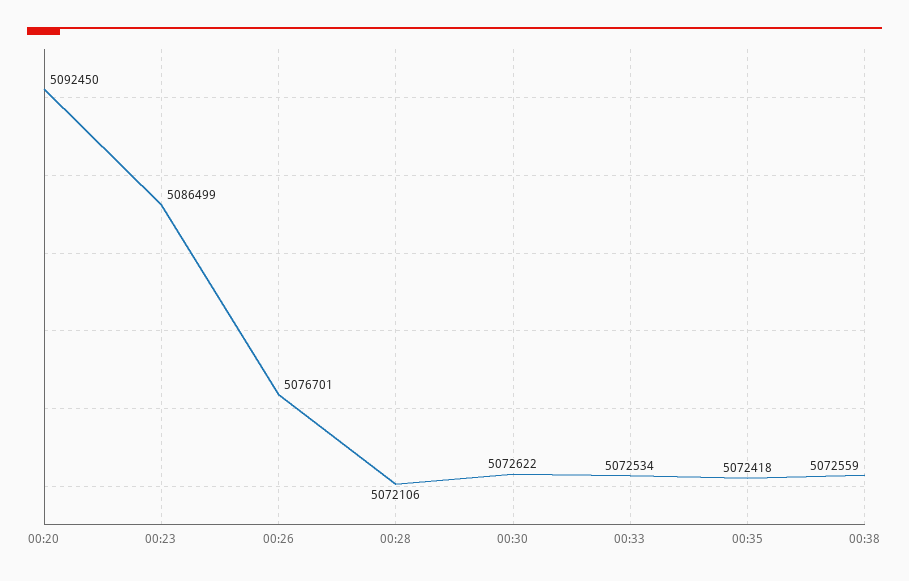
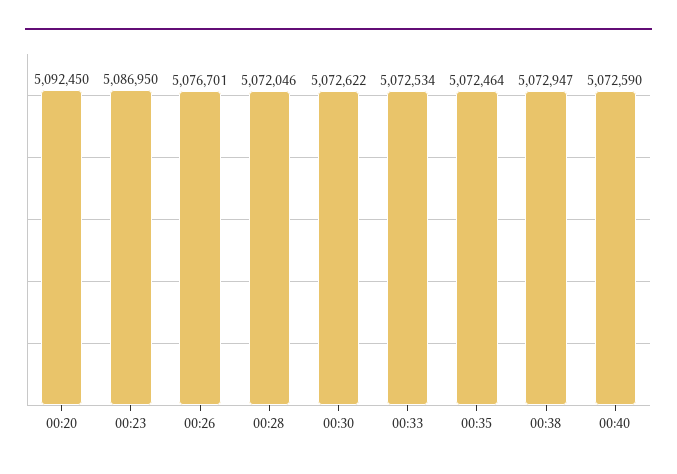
00:23: 5086499 -> 5086950
00:28: 5072106 -> 5072046
00:35: 5072418 -> 5072464
00:38: 5072559 -> 5072947
00:40: none -> 5072590

